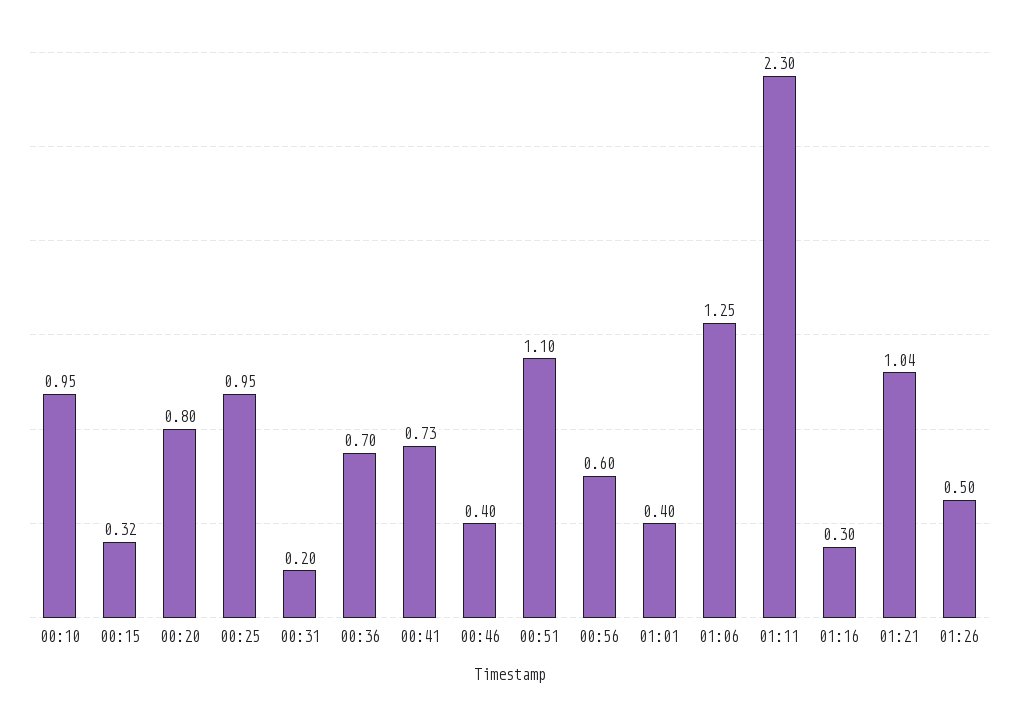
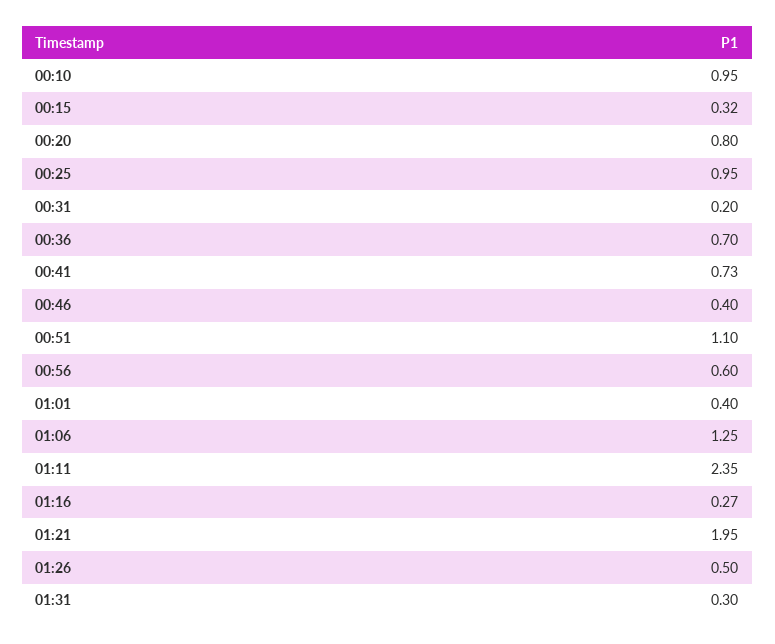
01:11: 2.3 -> 2.35
01:16: 0.3 -> 0.27
01:21: 1.04 -> 1.95
01:31: none -> 0.3

